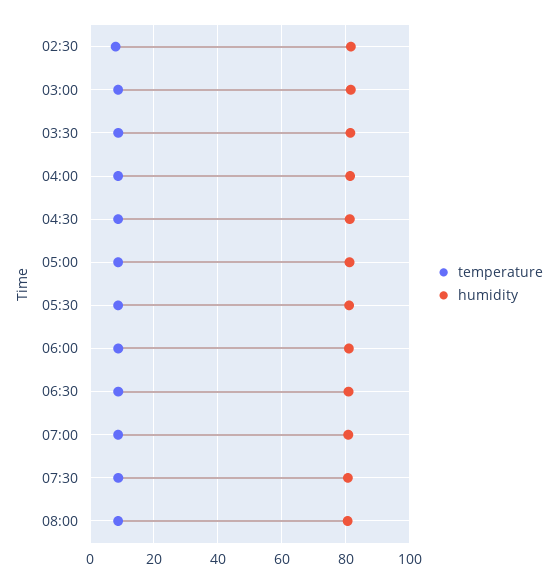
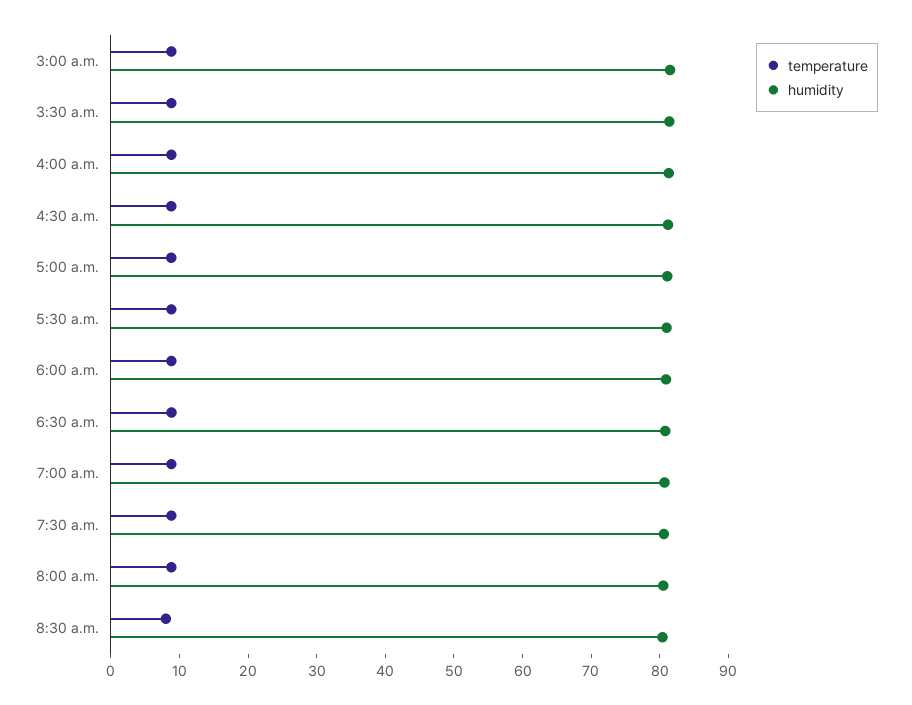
temperature, 02:30: 8 -> none
humidity, 02:30: 82 -> none
temperature, 8:30 a.m.: none -> 8
humidity, 8:30 a.m.: none -> 80

